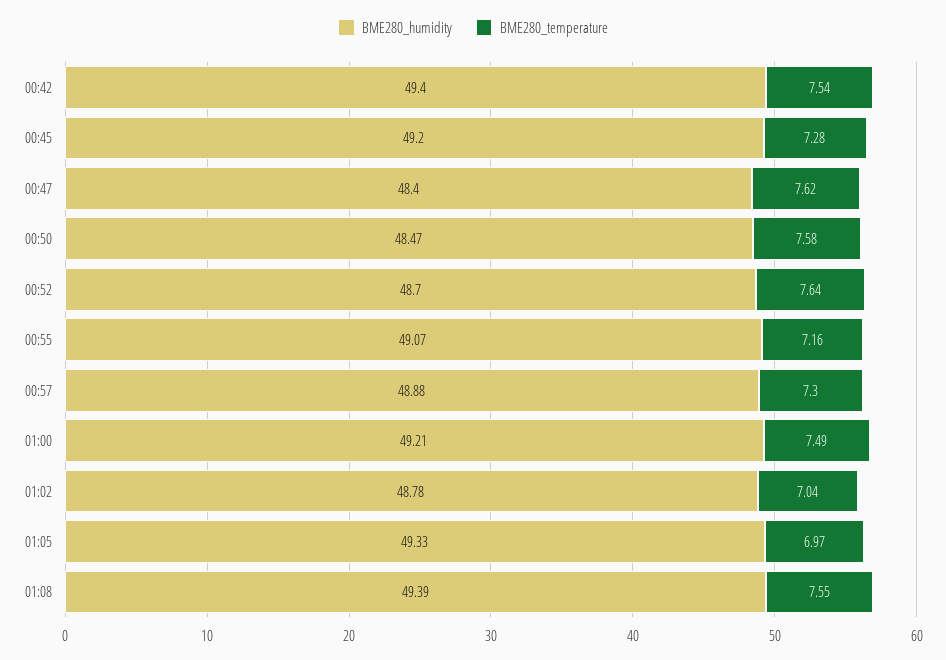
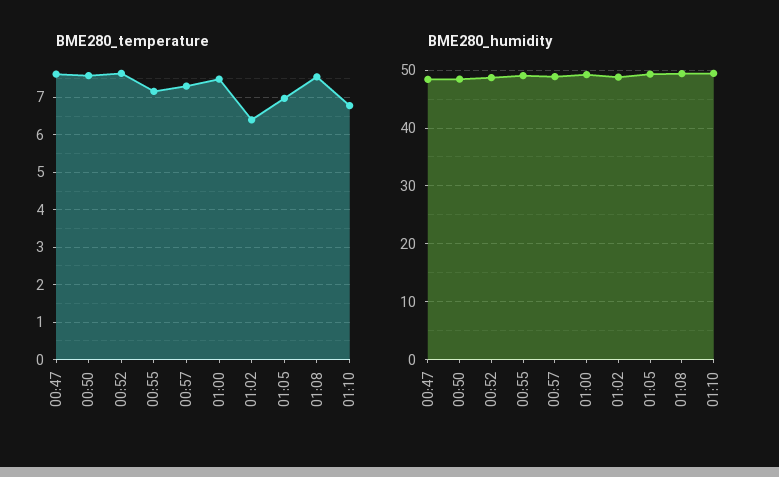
BME280_humidity, 00:42: 49.4 -> none
BME280_temperature, 00:42: 7.54 -> none
BME280_humidity, 00:45: 49.2 -> none
BME280_temperature, 00:45: 7.28 -> none
BME280_temperature, 01:02: 7.04 -> 6.4
BME280_temperature, 01:10: none -> 6.8
BME280_humidity, 01:10: none -> 50

